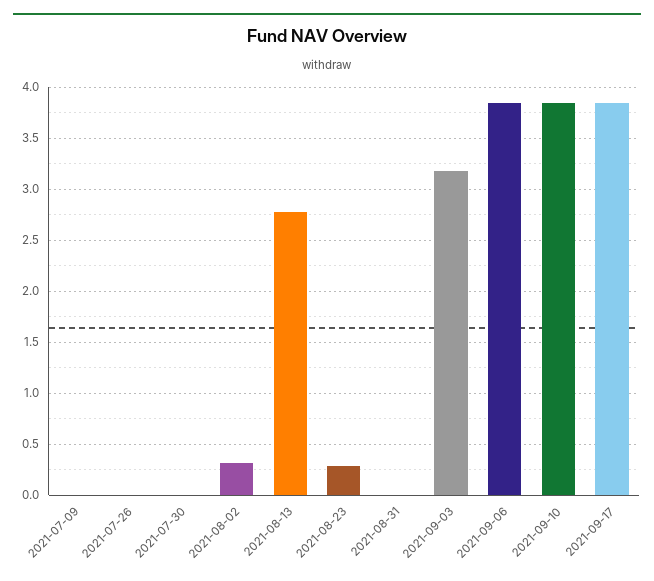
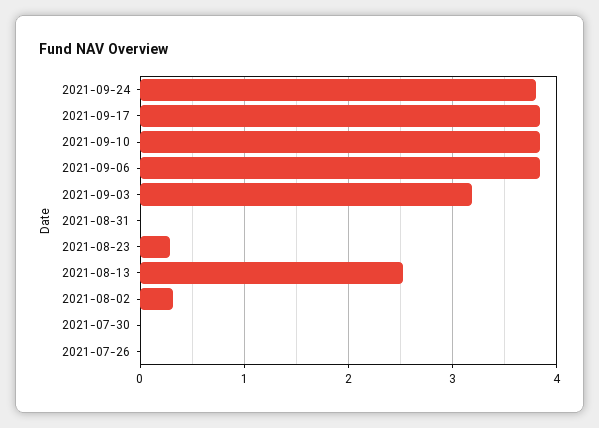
2021-07-09: 0 -> none
2021-08-13: 2.8 -> 2.5
2021-09-24: none -> 3.8

